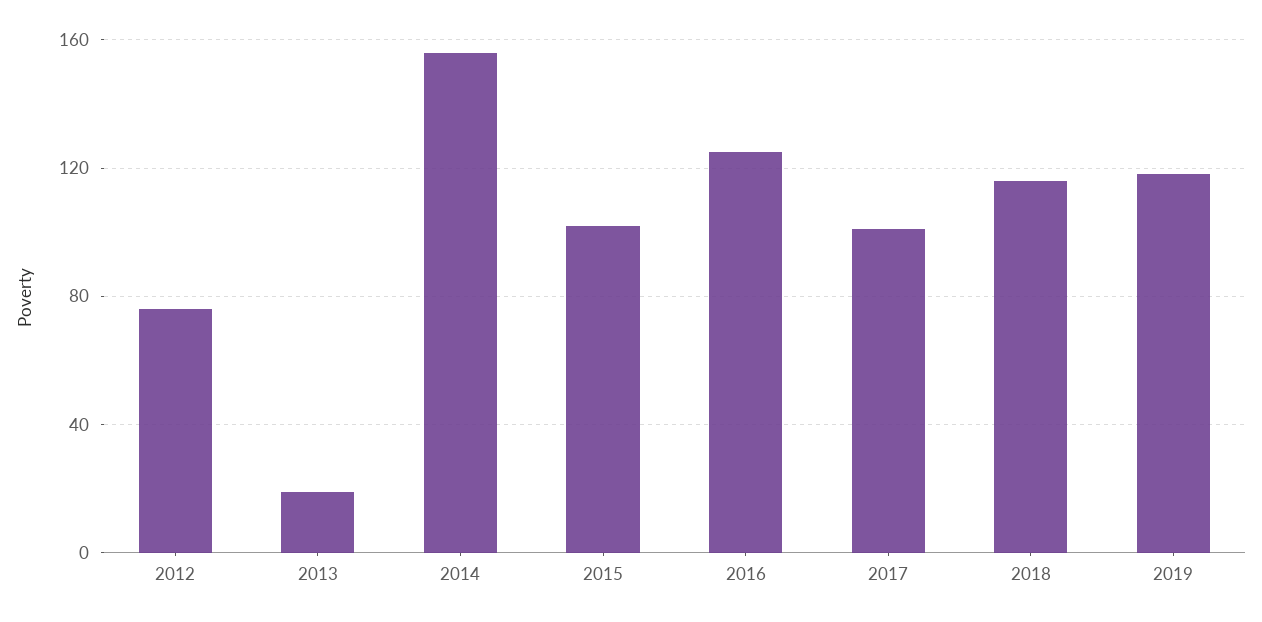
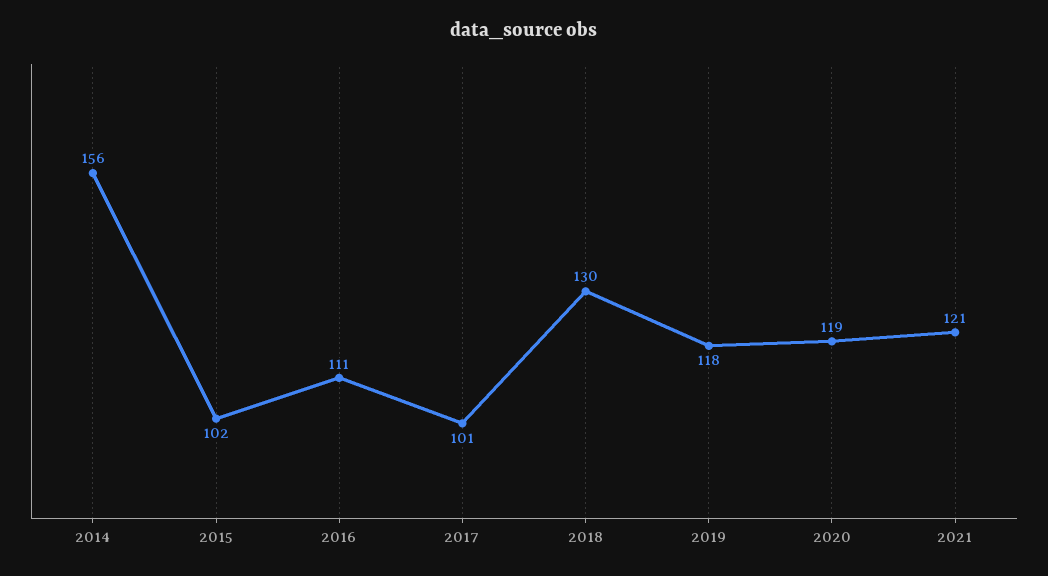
2012: 75 -> none
2013: 20 -> none
2016: 125 -> 111
2018: 115 -> 130
2020: none -> 119
2021: none -> 121

